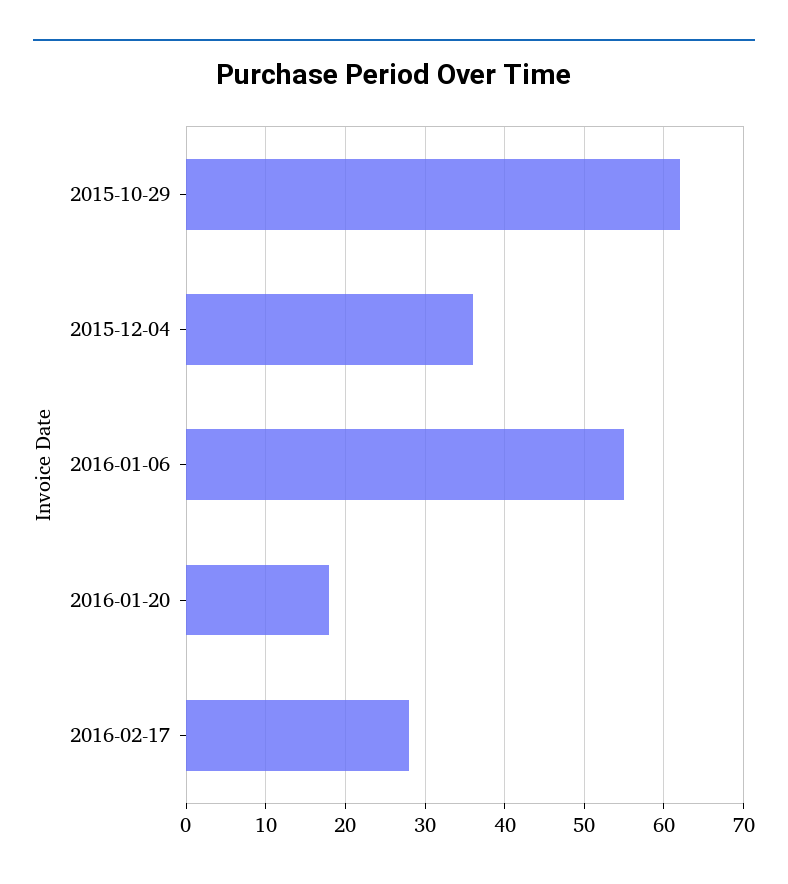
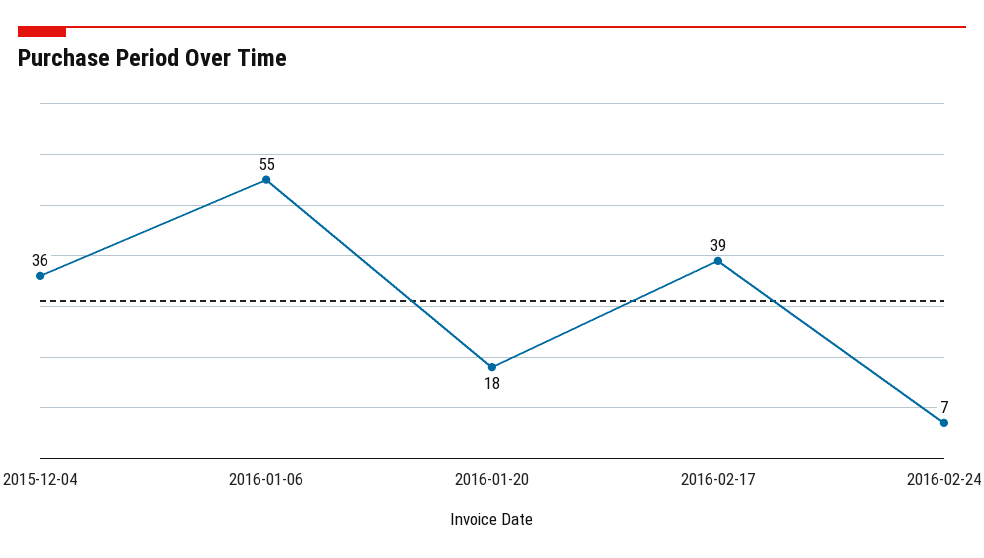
2015-10-29: 62 -> none
2016-02-17: 28 -> 39
2016-02-24: none -> 7

